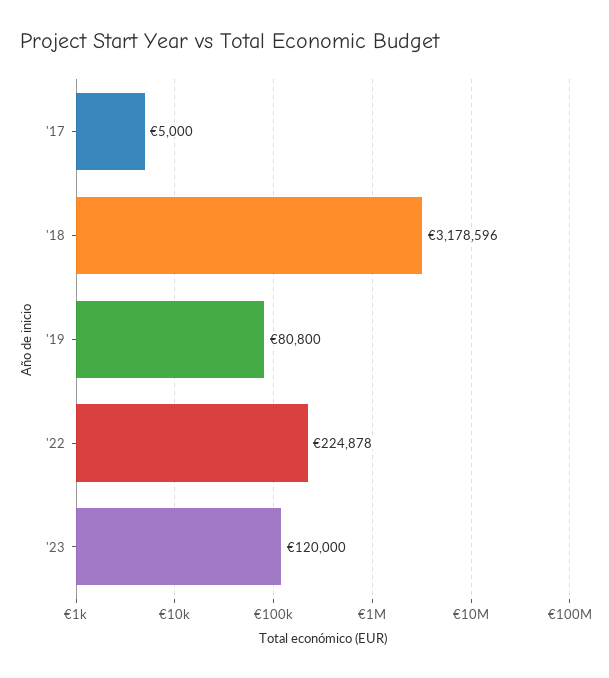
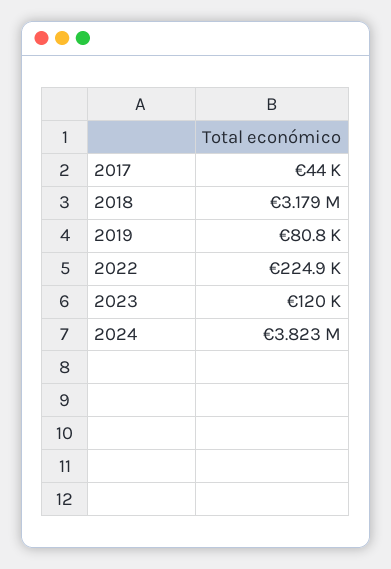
'17: 5000 -> 44000
2024: none -> 3823000

